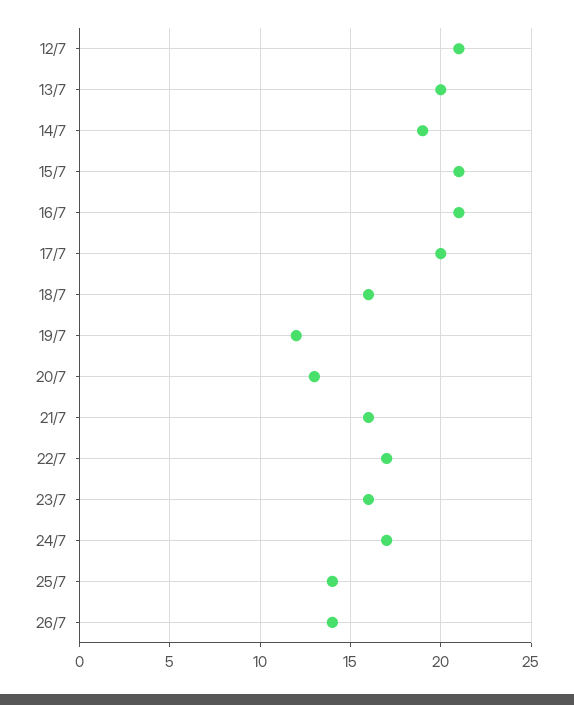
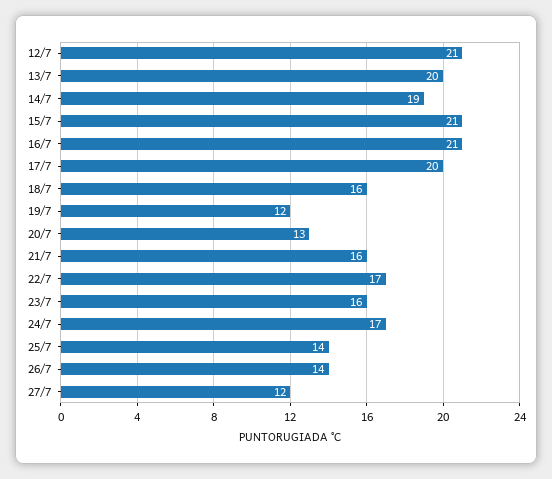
27/7: none -> 12

